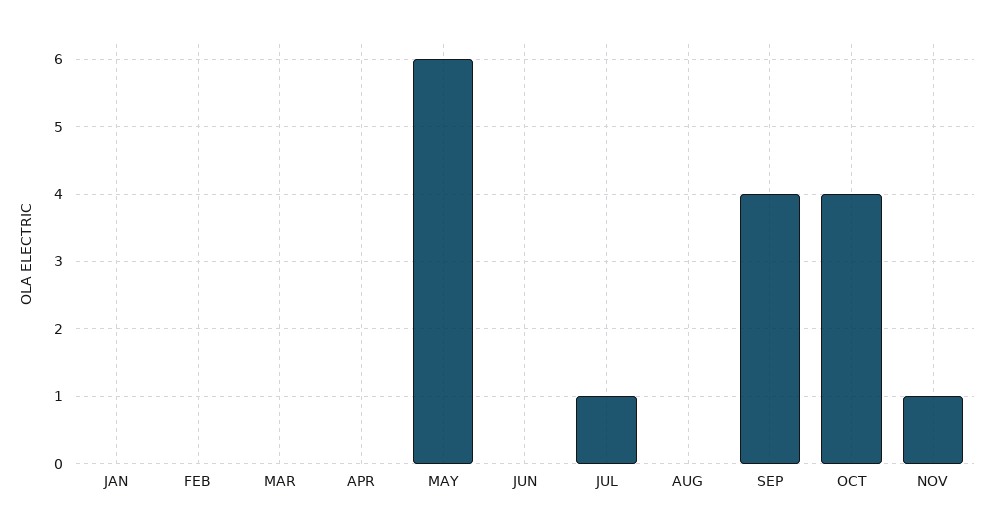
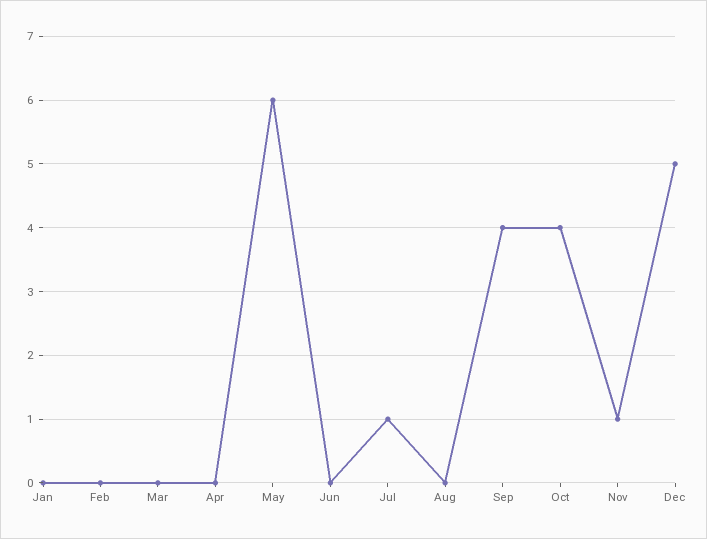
Dec: none -> 5

